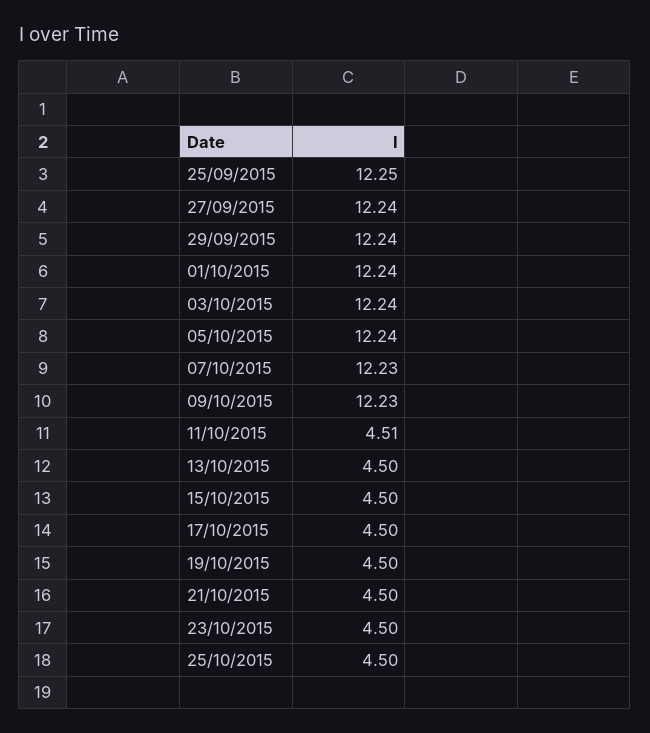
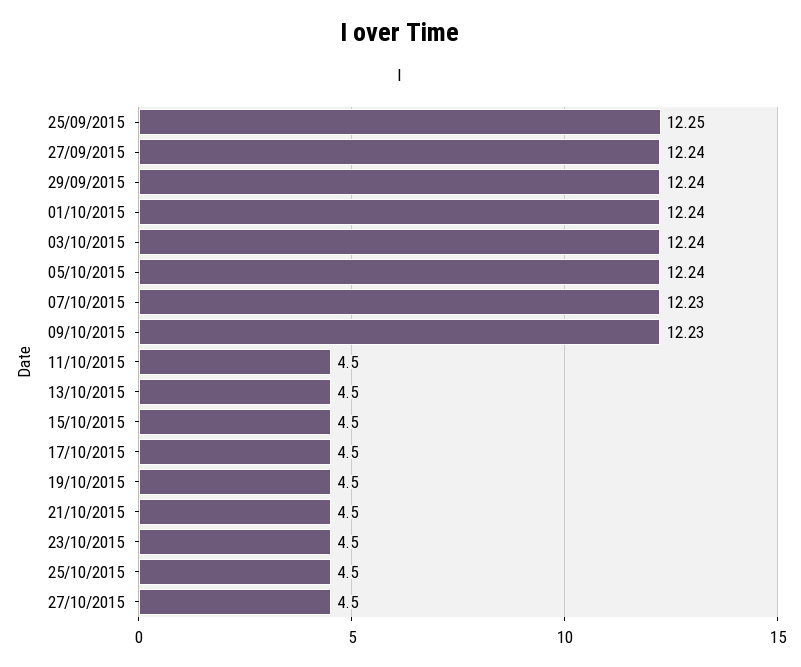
11/10/2015: 4.51 -> 4.5
27/10/2015: none -> 4.5

